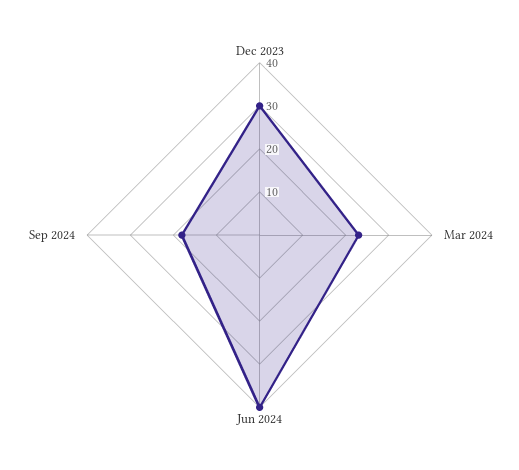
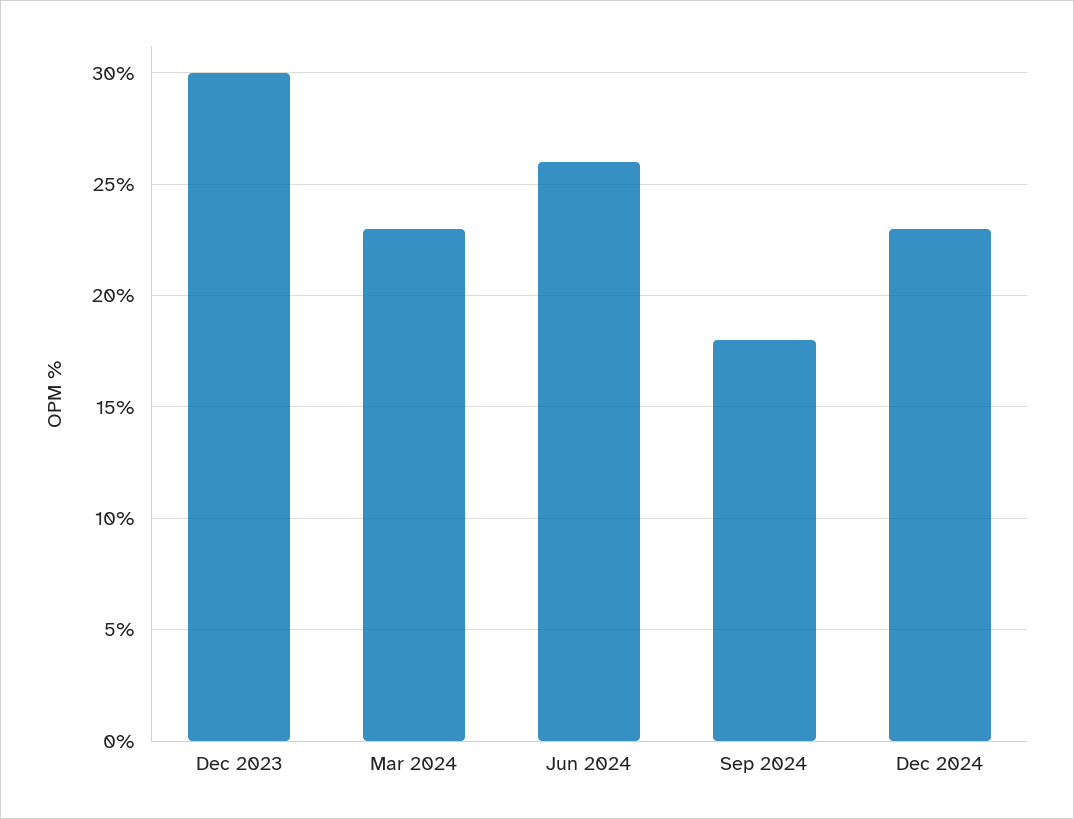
Jun 2024: 40 -> 26
Dec 2024: none -> 23

